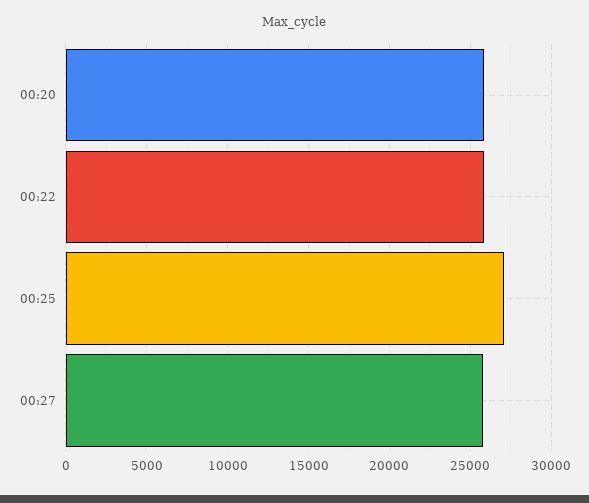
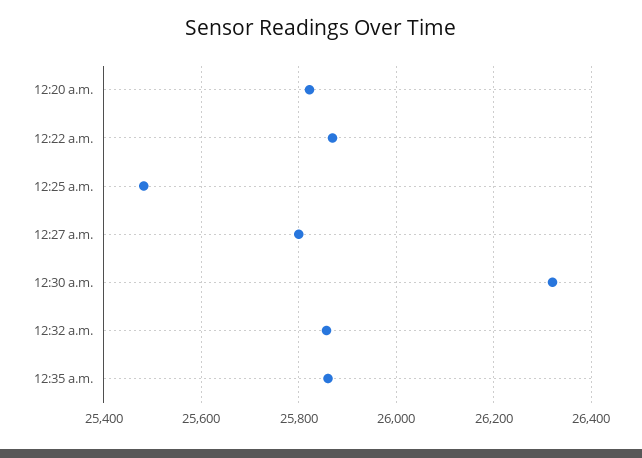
00:25: 27000 -> 25480
12:30 a.m.: none -> 26320
12:32 a.m.: none -> 25860
12:35 a.m.: none -> 25860

